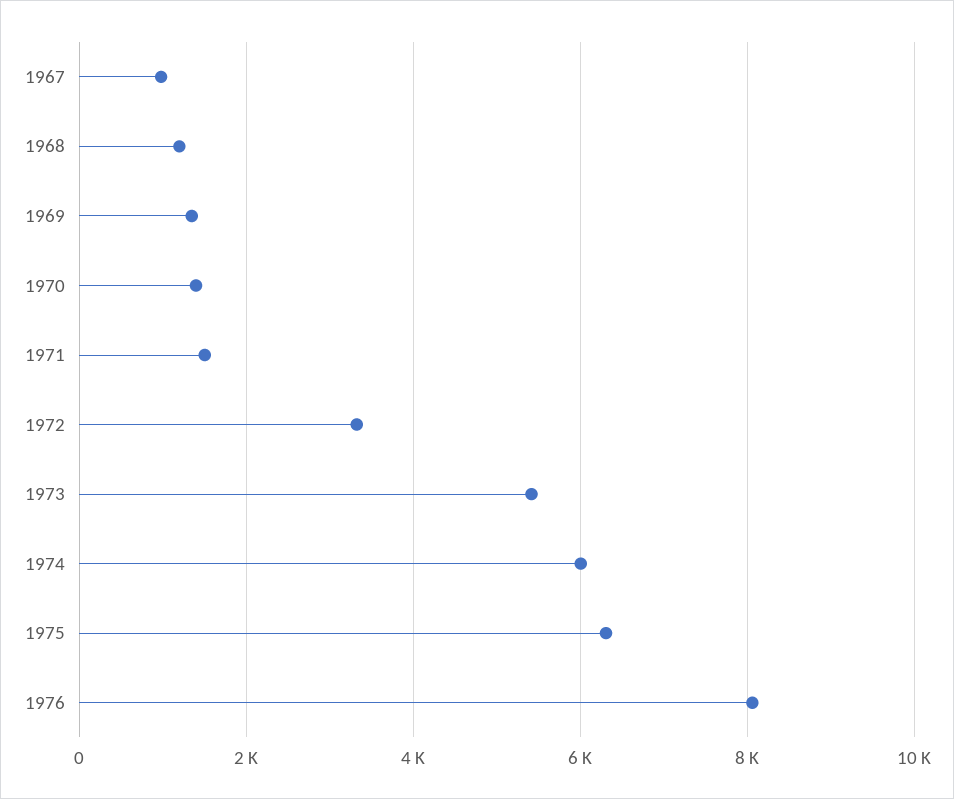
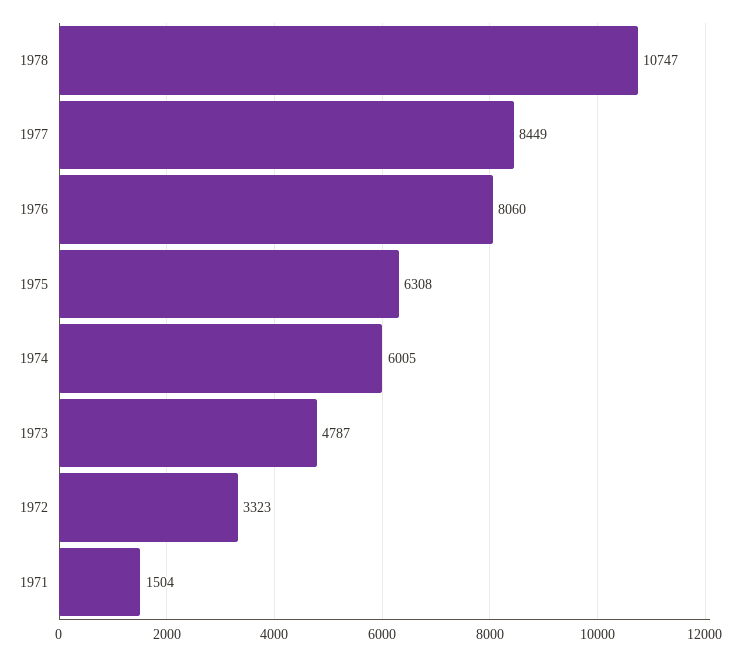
1967: 1000 -> none
1968: 1200 -> none
1969: 1400 -> none
1970: 1400 -> none
1973: 5400 -> 4787
1978: none -> 10747
1977: none -> 8449

